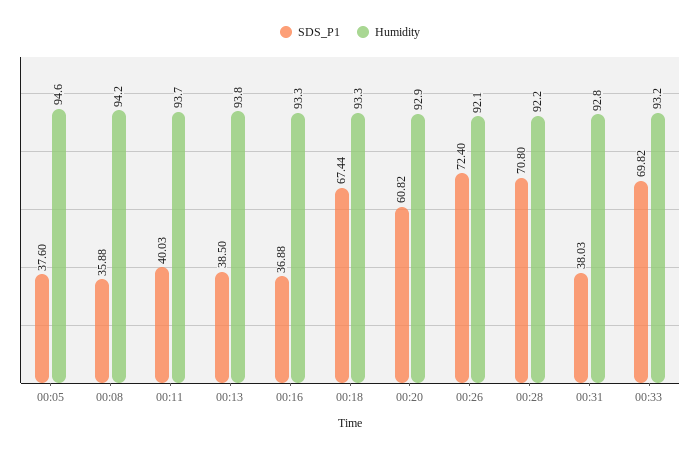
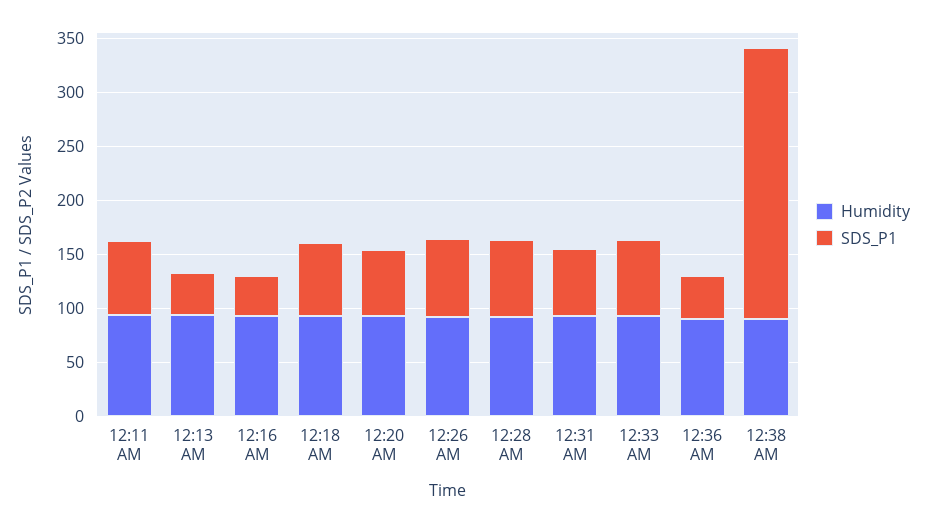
SDS_P1, 00:05: 37.6 -> none
Humidity, 00:05: 94.6 -> none
SDS_P1, 00:08: 35.88 -> none
Humidity, 00:08: 94.2 -> none
SDS_P1, 00:11: 40.03 -> 70
SDS_P1, 00:31: 38.03 -> 60
Humidity, 12:36 AM: none -> 90
SDS_P1, 12:36 AM: none -> 40
Humidity, 12:38 AM: none -> 90
SDS_P1, 12:38 AM: none -> 250

